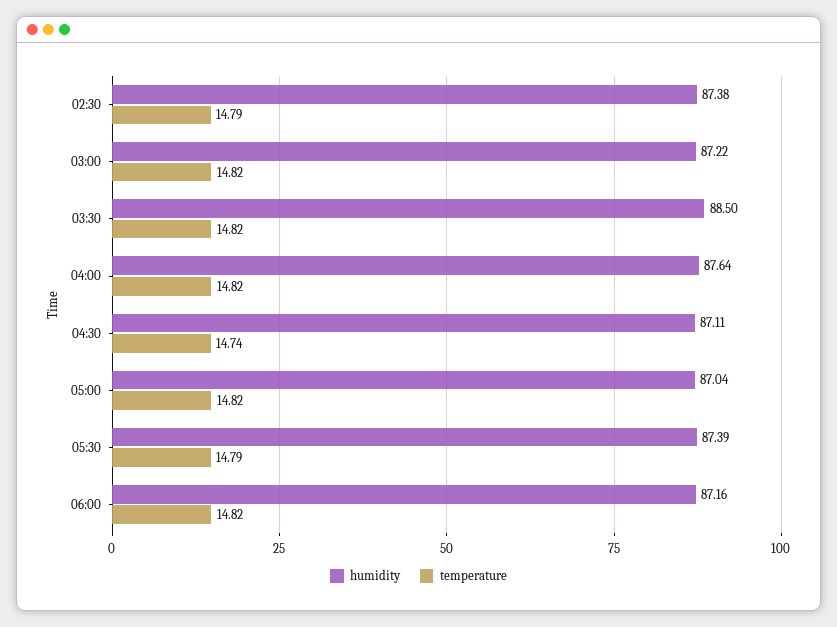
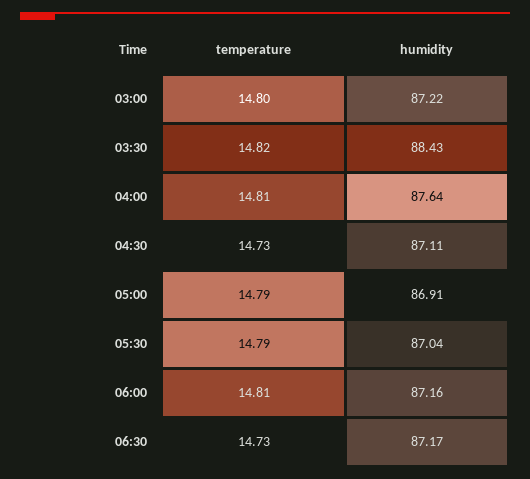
humidity, 02:30: 87.38 -> none
temperature, 02:30: 14.79 -> none
temperature, 03:00: 14.82 -> 14.8
humidity, 03:30: 88.5 -> 88.43
temperature, 04:00: 14.82 -> 14.81
temperature, 04:30: 14.74 -> 14.73
humidity, 05:00: 87.04 -> 86.91
temperature, 05:00: 14.82 -> 14.79
humidity, 05:30: 87.39 -> 87.04
temperature, 06:00: 14.82 -> 14.81
temperature, 06:30: none -> 14.73
humidity, 06:30: none -> 87.17

